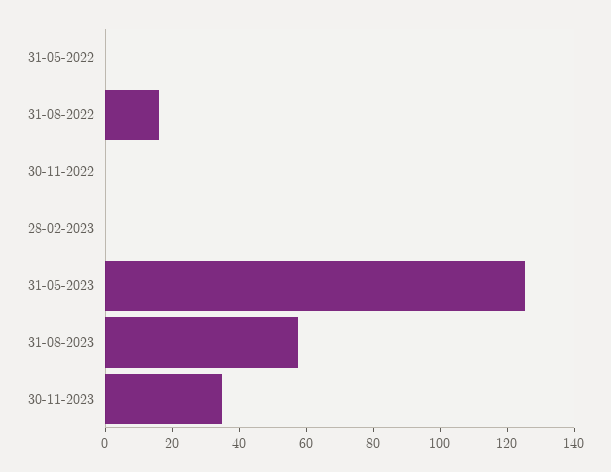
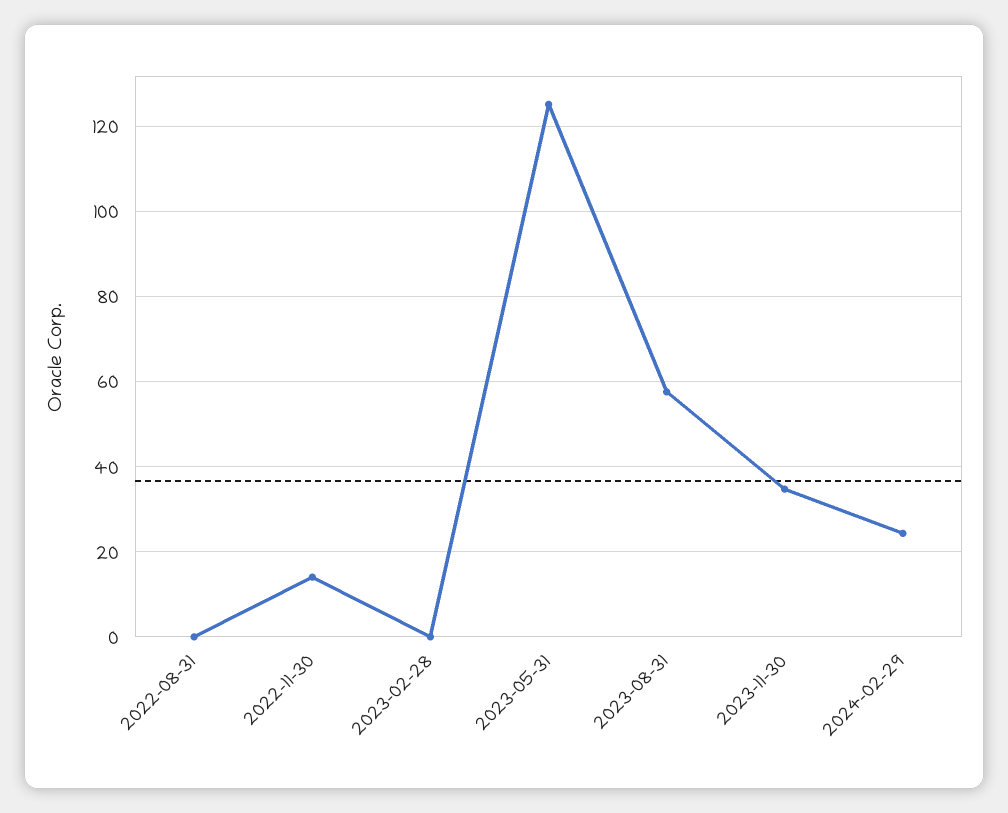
31-05-2022: 0 -> none
31-08-2022: 15 -> 0
30-11-2022: 0 -> 14
2024-02-29: none -> 24

